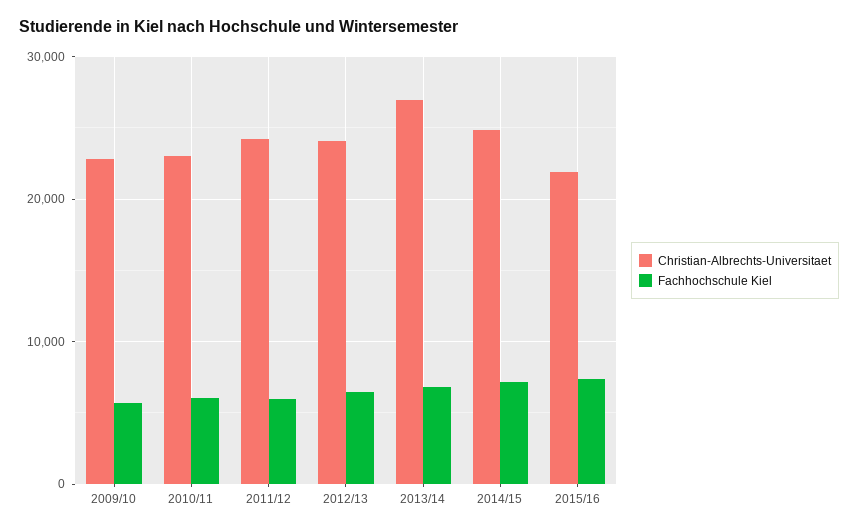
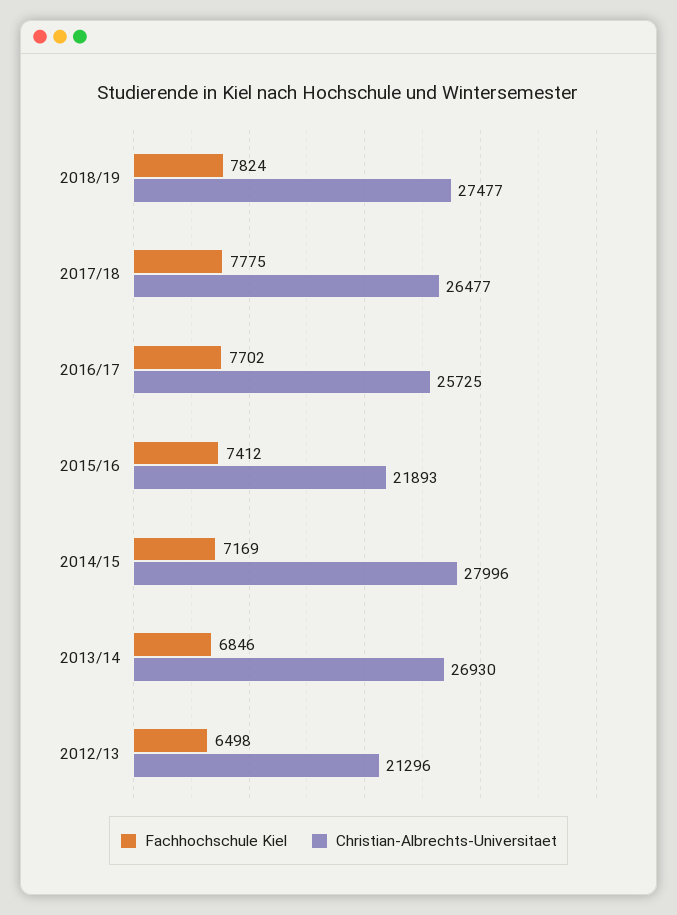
Christian-Albrechts-Universitaet, 2009/10: 23000 -> none
Fachhochschule Kiel, 2009/10: 6000 -> none
Christian-Albrechts-Universitaet, 2010/11: 23000 -> none
Fachhochschule Kiel, 2010/11: 6000 -> none
Christian-Albrechts-Universitaet, 2011/12: 24000 -> none
Fachhochschule Kiel, 2011/12: 6000 -> none
Christian-Albrechts-Universitaet, 2012/13: 24000 -> 21296
Christian-Albrechts-Universitaet, 2014/15: 25000 -> 27996
Fachhochschule Kiel, 2018/19: none -> 7824
Christian-Albrechts-Universitaet, 2018/19: none -> 27477
Fachhochschule Kiel, 2017/18: none -> 7775
Christian-Albrechts-Universitaet, 2017/18: none -> 26477
Fachhochschule Kiel, 2016/17: none -> 7702
Christian-Albrechts-Universitaet, 2016/17: none -> 25725

